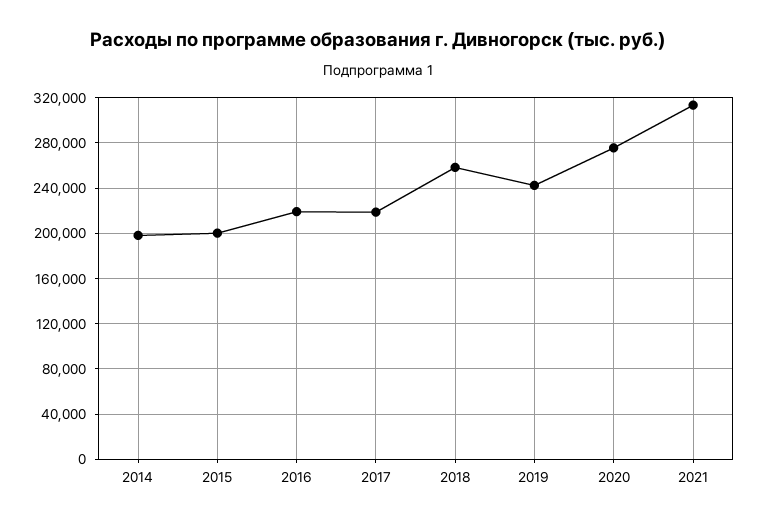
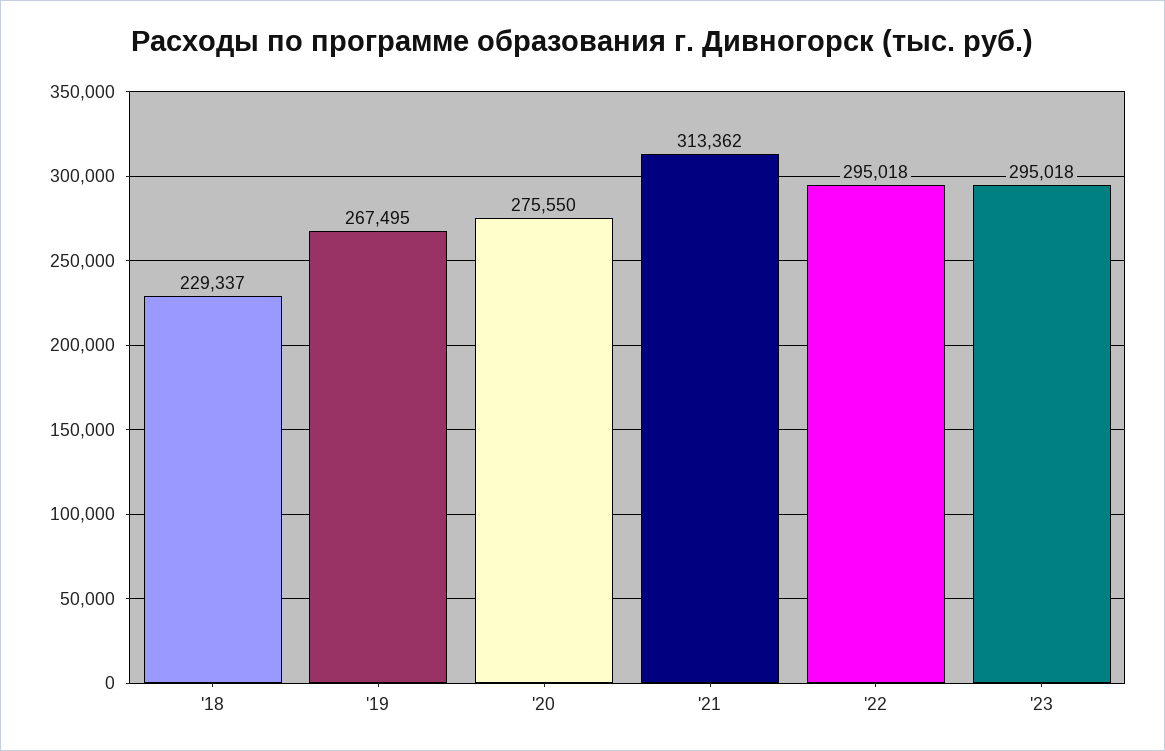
2014: 200000 -> none
2015: 200000 -> none
2016: 220000 -> none
2017: 220000 -> none
2018: 260000 -> 229337
2019: 240000 -> 267495
'22: none -> 295018
'23: none -> 295018

